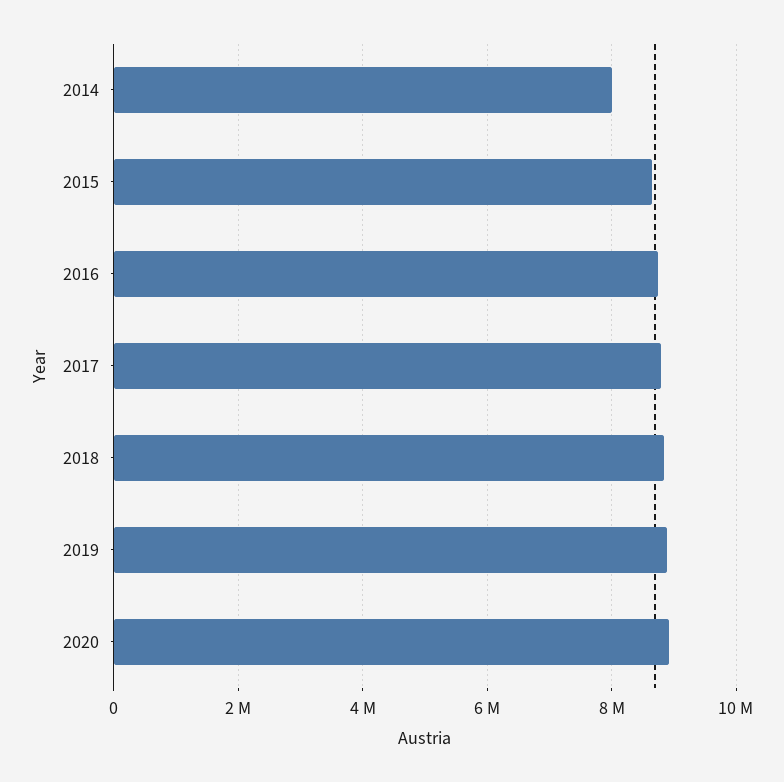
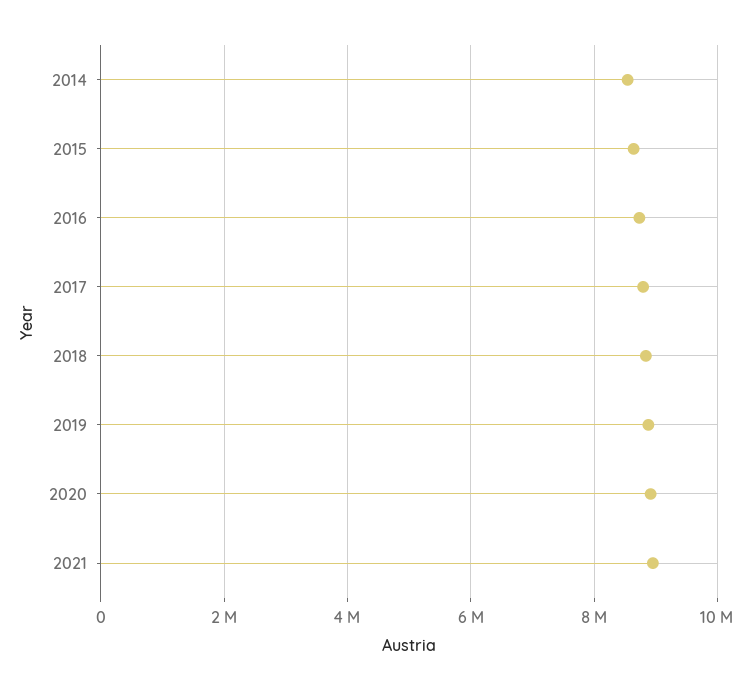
2014: 8000000 -> 8600000
2021: none -> 9000000

